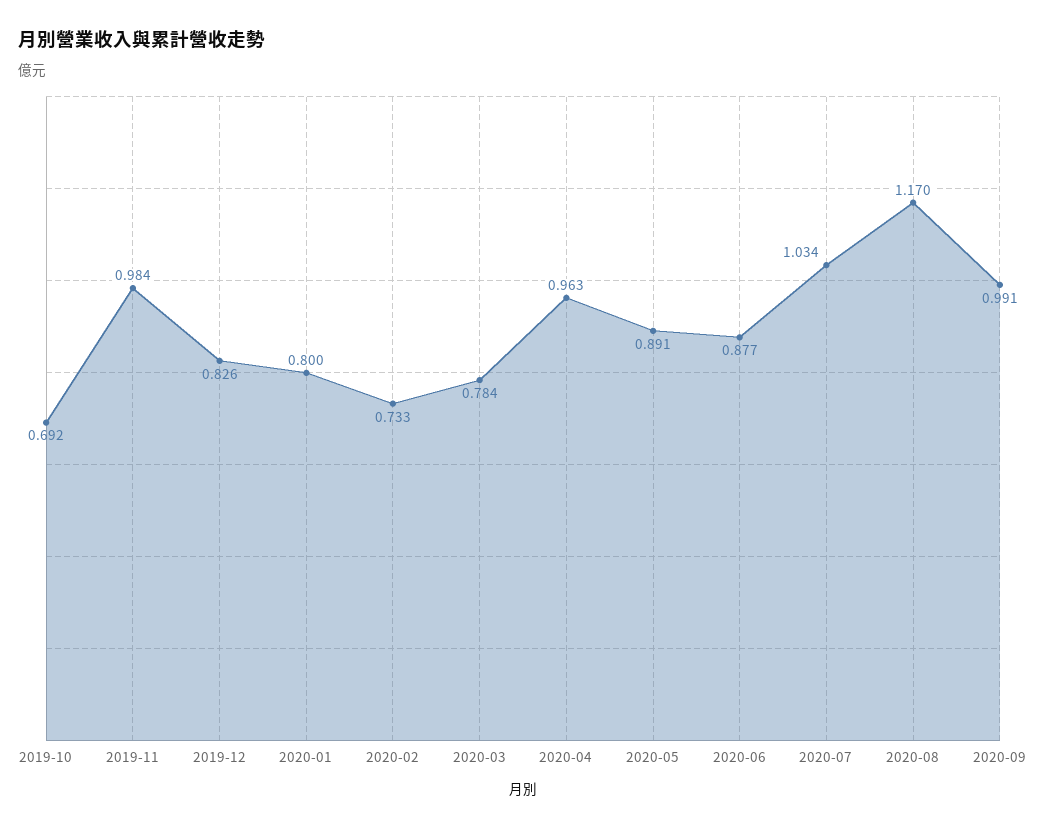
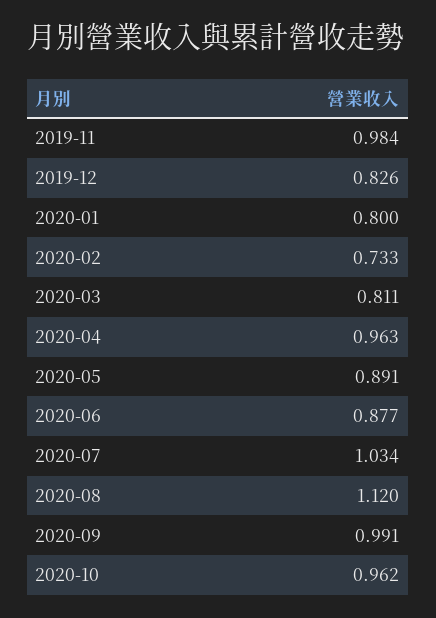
2019-10: 0.692 -> none
2020-03: 0.784 -> 0.811
2020-08: 1.17 -> 1.12
2020-10: none -> 0.962

